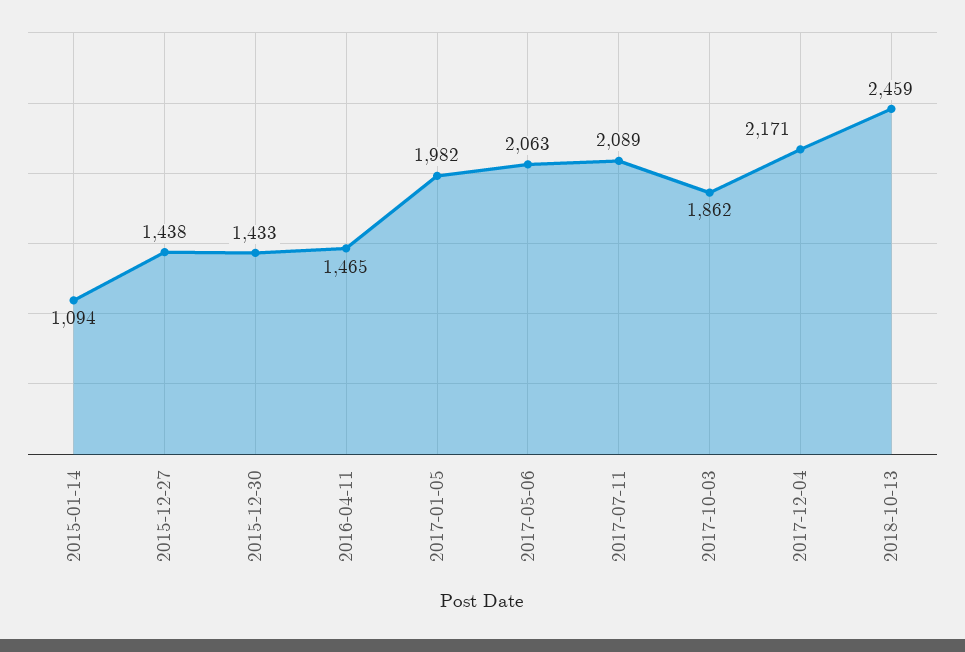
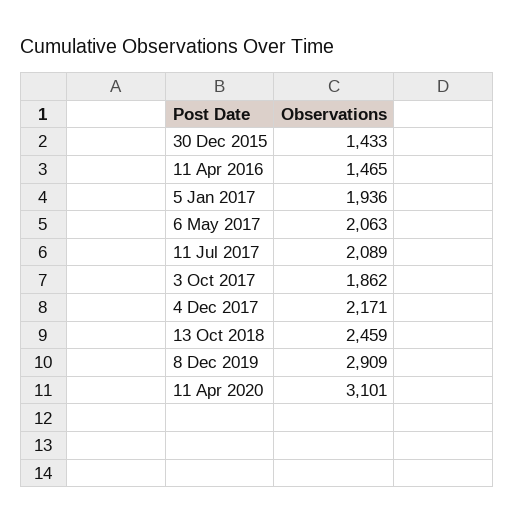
2015-01-14: 1094 -> none
2015-12-27: 1438 -> none
2017-01-05: 1982 -> 1936
8 Dec 2019: none -> 2909
11 Apr 2020: none -> 3101

